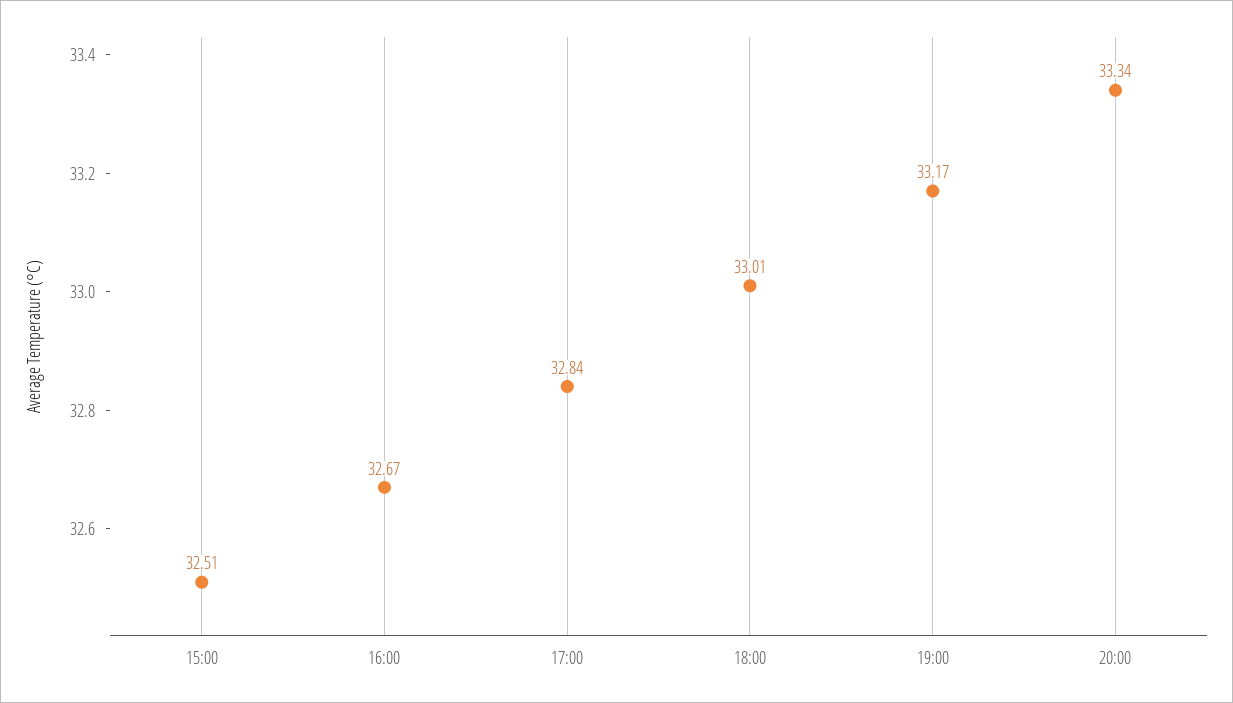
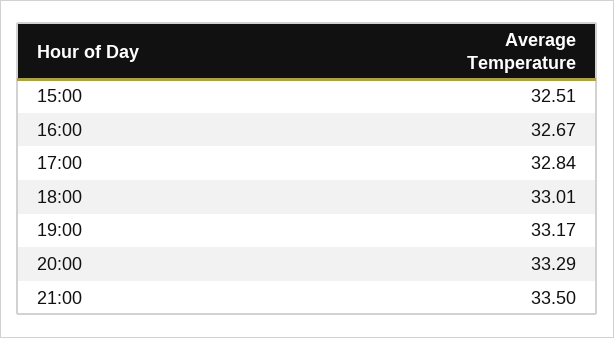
20:00: 33.34 -> 33.29
21:00: none -> 33.5

